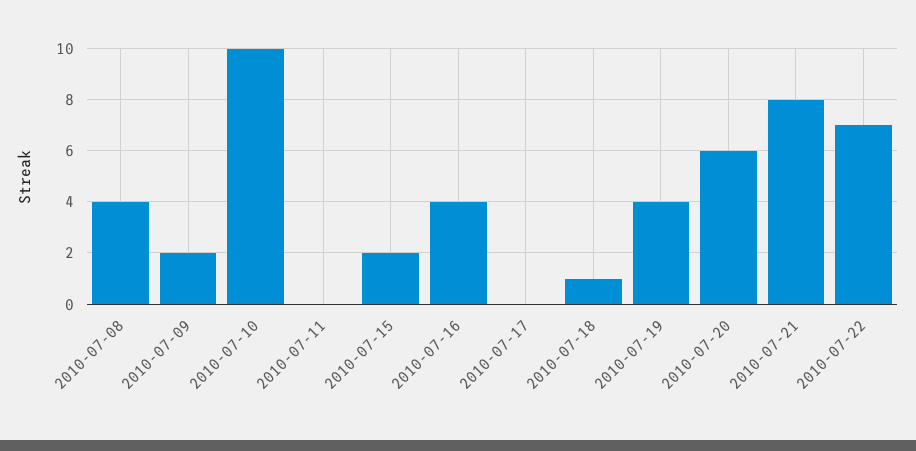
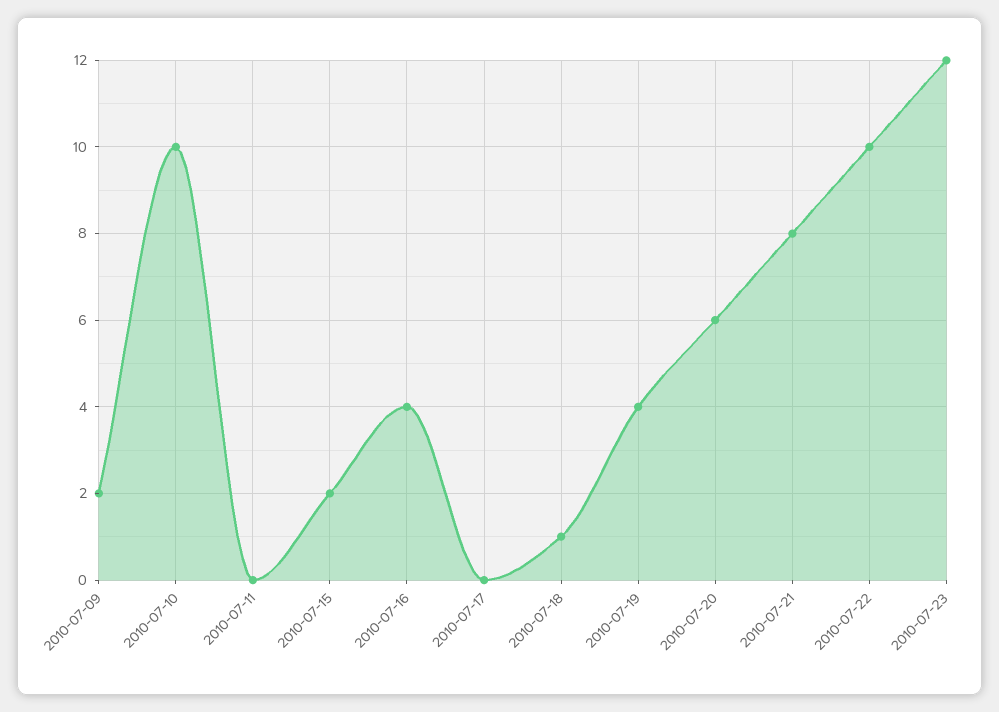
2010-07-08: 4 -> none
2010-07-22: 7 -> 10
2010-07-23: none -> 12

